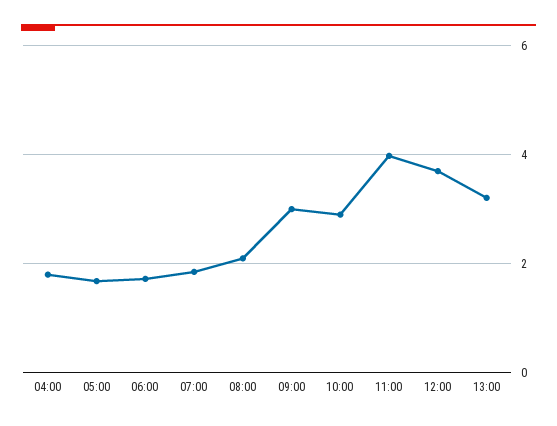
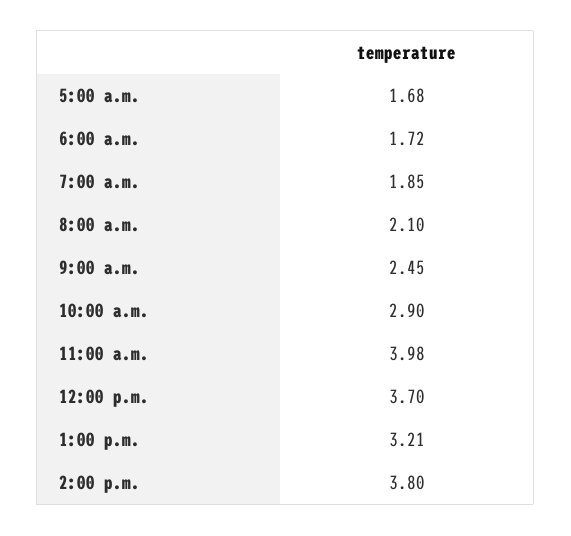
04:00: 1.8 -> none
09:00: 3 -> 2.45
2:00 p.m.: none -> 3.8

